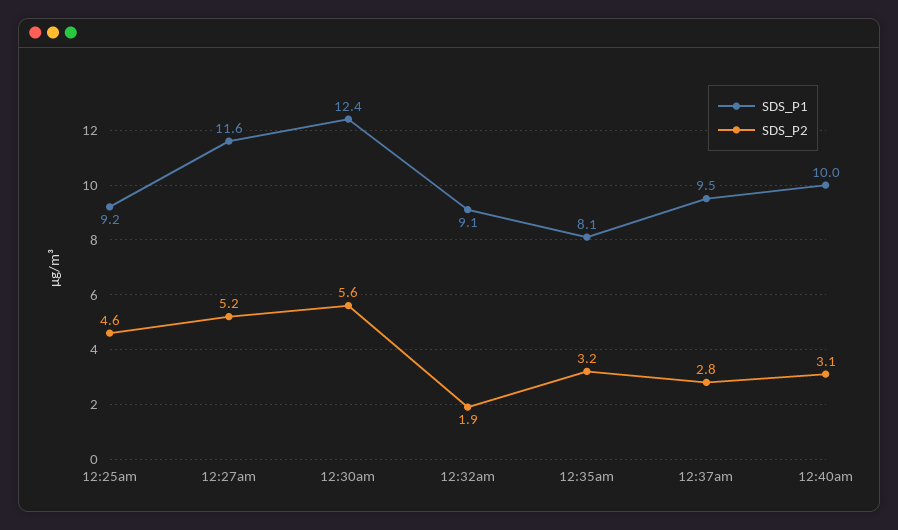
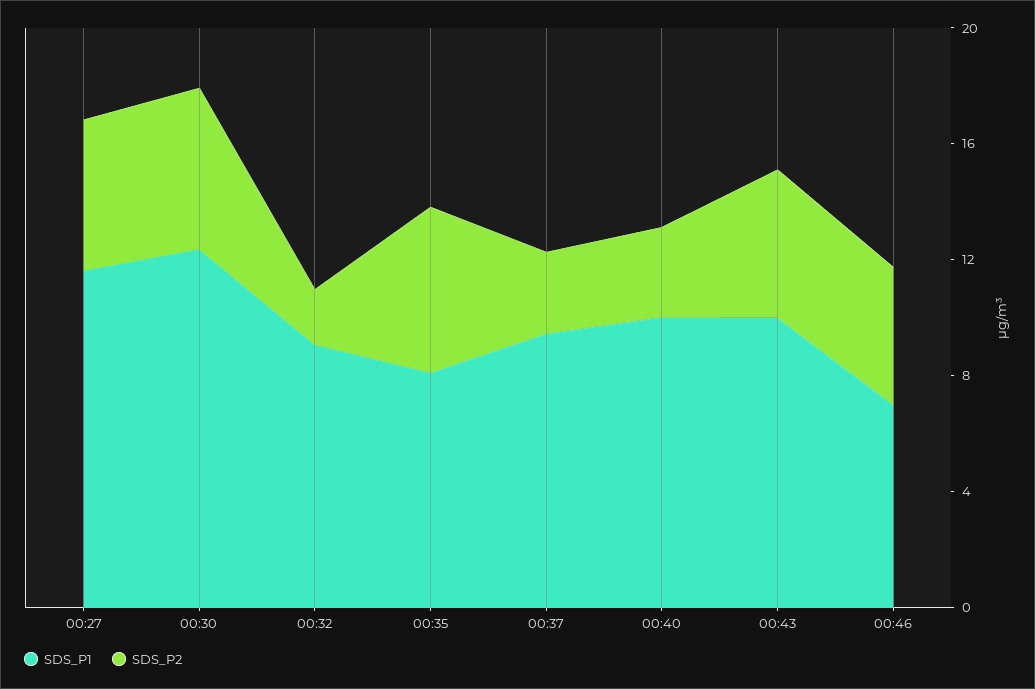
SDS_P1, 12:25am: 9.2 -> none
SDS_P2, 12:25am: 4.6 -> none
SDS_P2, 12:35am: 3.2 -> 6
SDS_P1, 00:43: none -> 10
SDS_P2, 00:43: none -> 5
SDS_P1, 00:46: none -> 7
SDS_P2, 00:46: none -> 5

